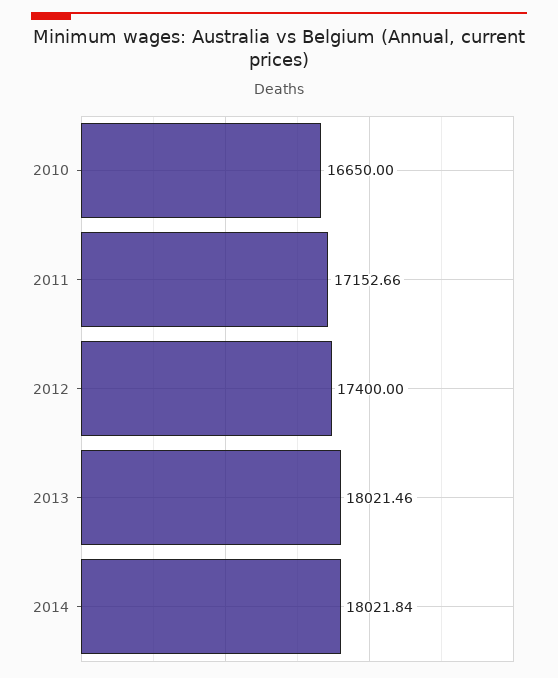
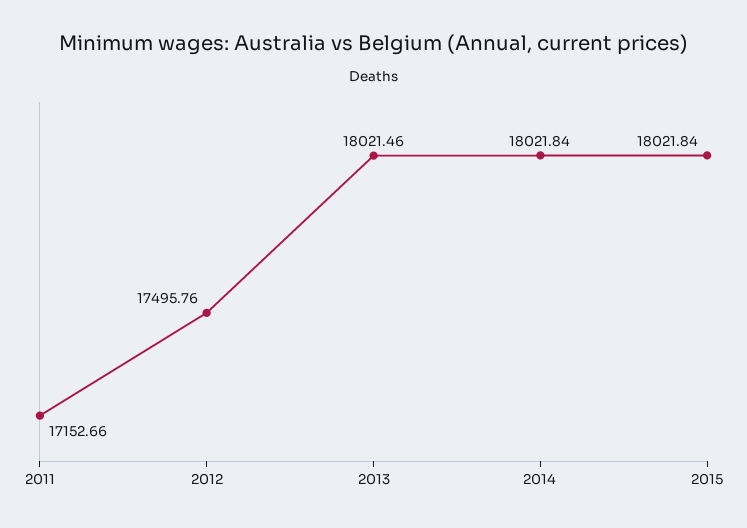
2010: 16650 -> none
2012: 17400 -> 17495.76
2015: none -> 18021.84

